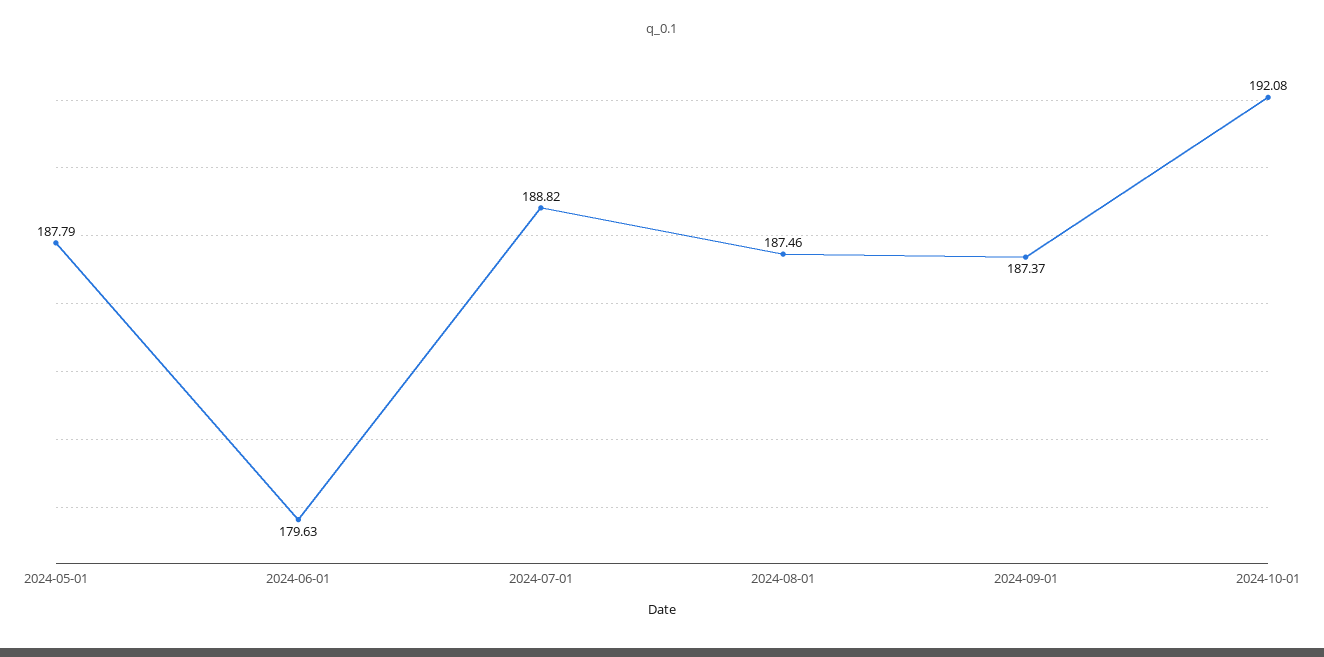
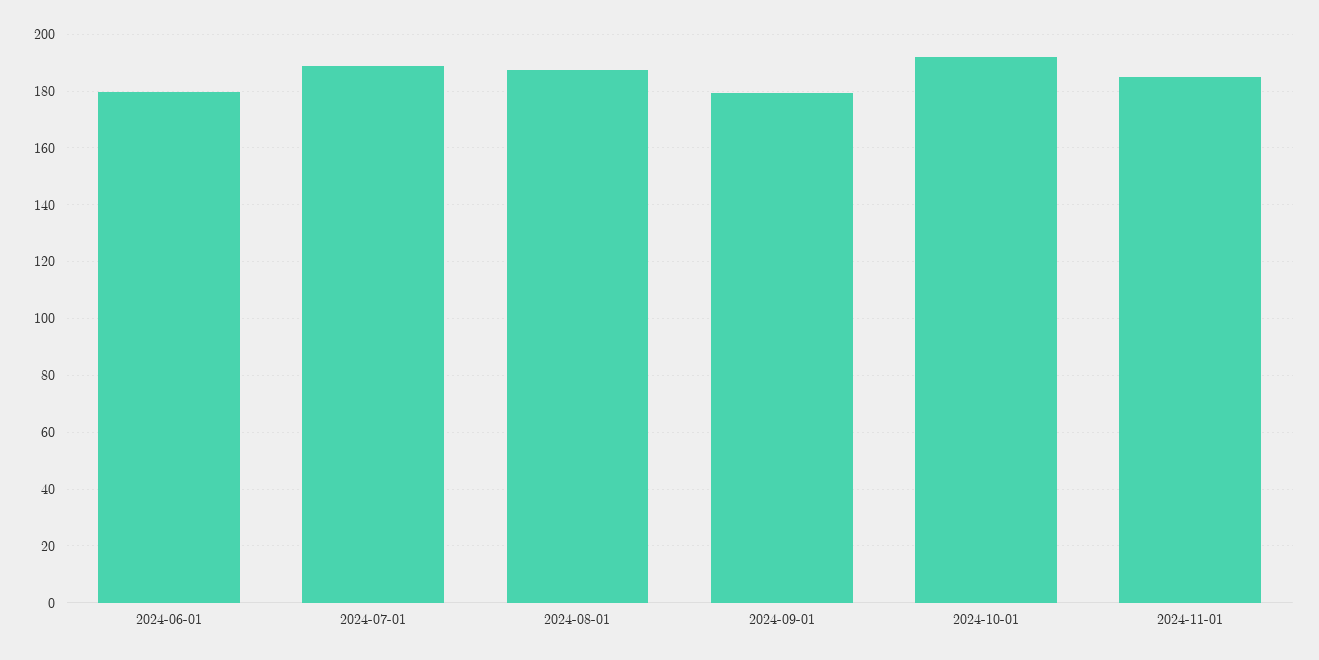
2024-05-01: 187.79 -> none
2024-09-01: 187.37 -> 180
2024-11-01: none -> 185

